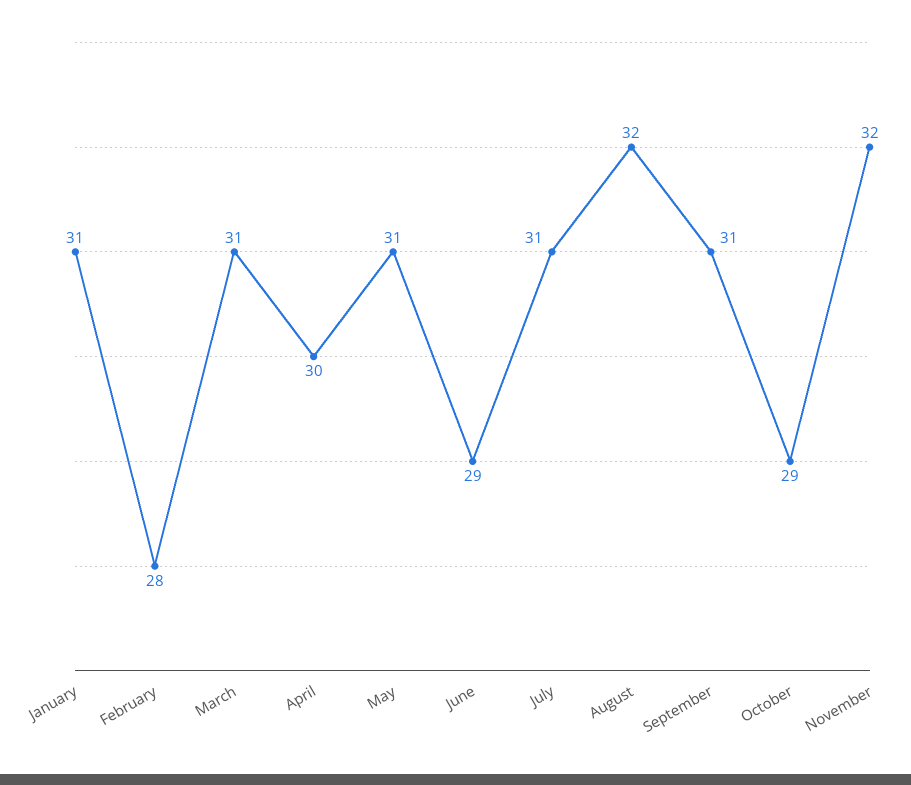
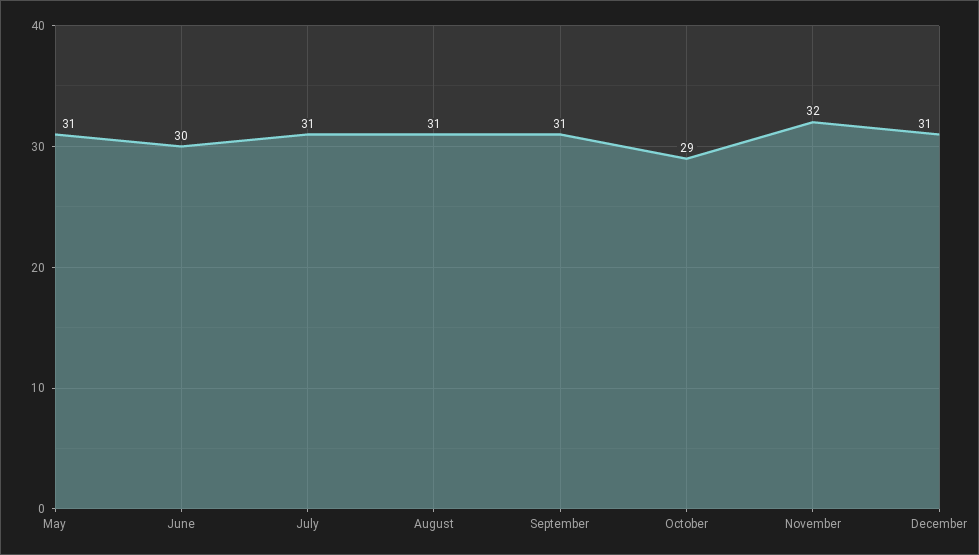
January: 31 -> none
February: 28 -> none
March: 31 -> none
April: 30 -> none
June: 29 -> 30
August: 32 -> 31
December: none -> 31

